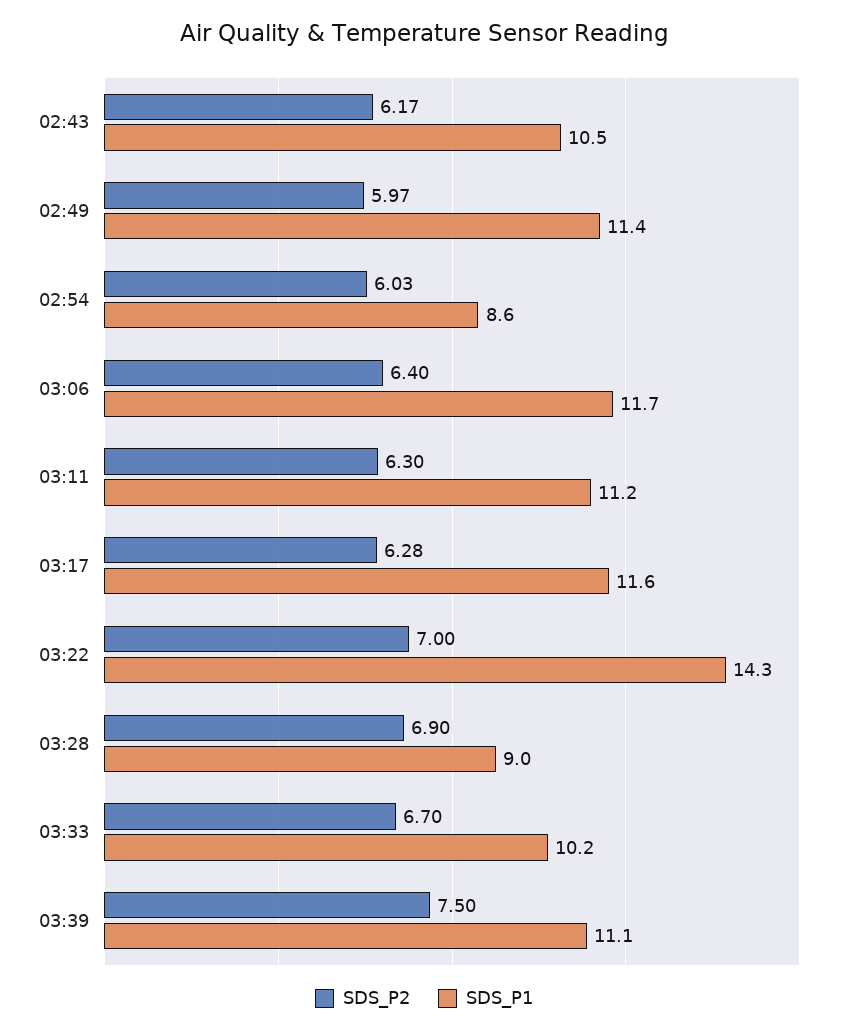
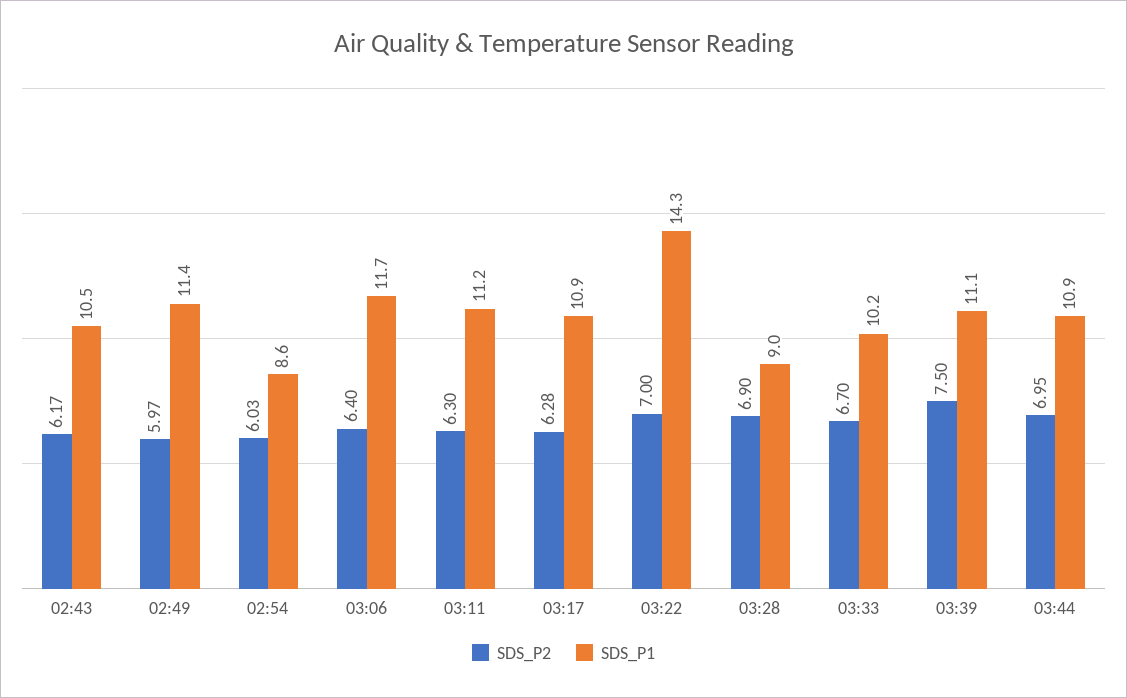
SDS_P1, 03:17: 11.6 -> 10.9
SDS_P2, 03:44: none -> 6.95
SDS_P1, 03:44: none -> 10.9

